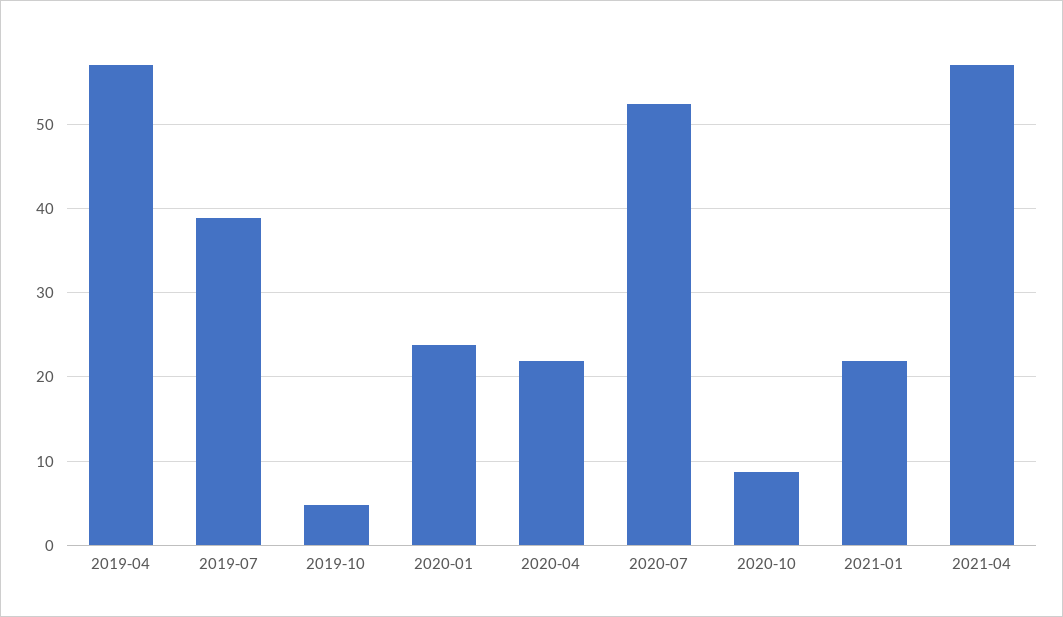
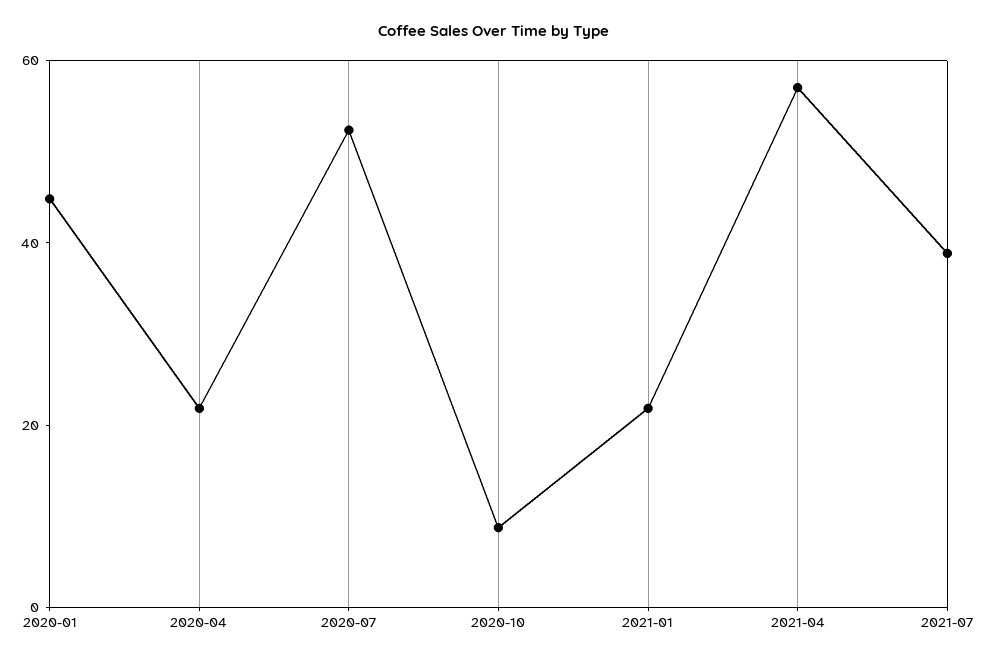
2019-04: 57 -> none
2019-07: 39 -> none
2019-10: 5 -> none
2020-01: 24 -> 45
2021-07: none -> 40

